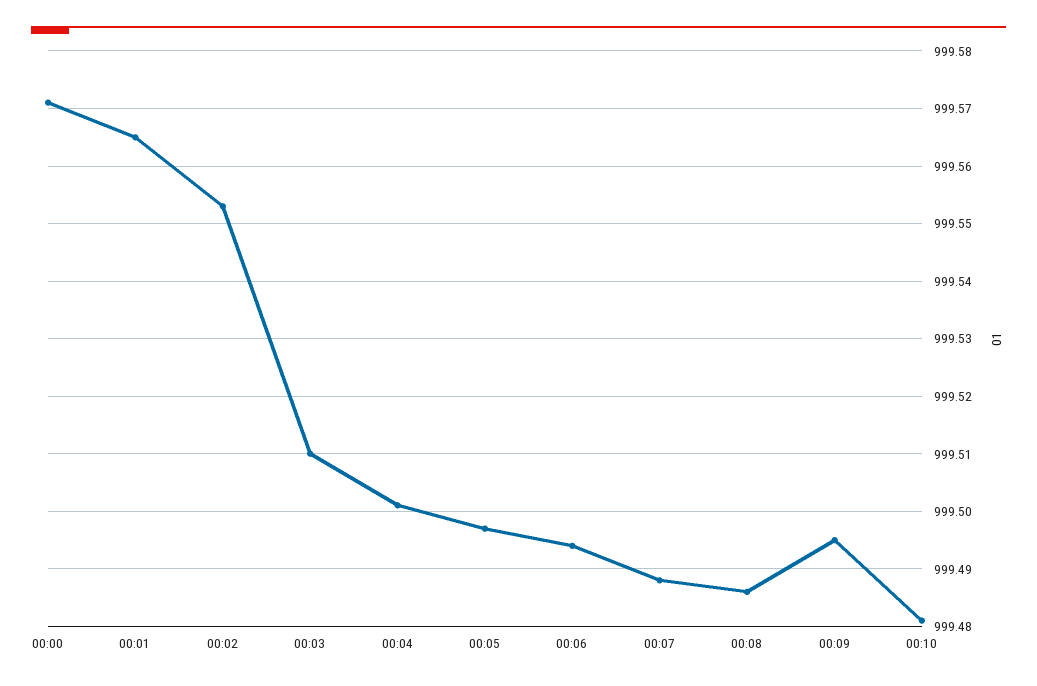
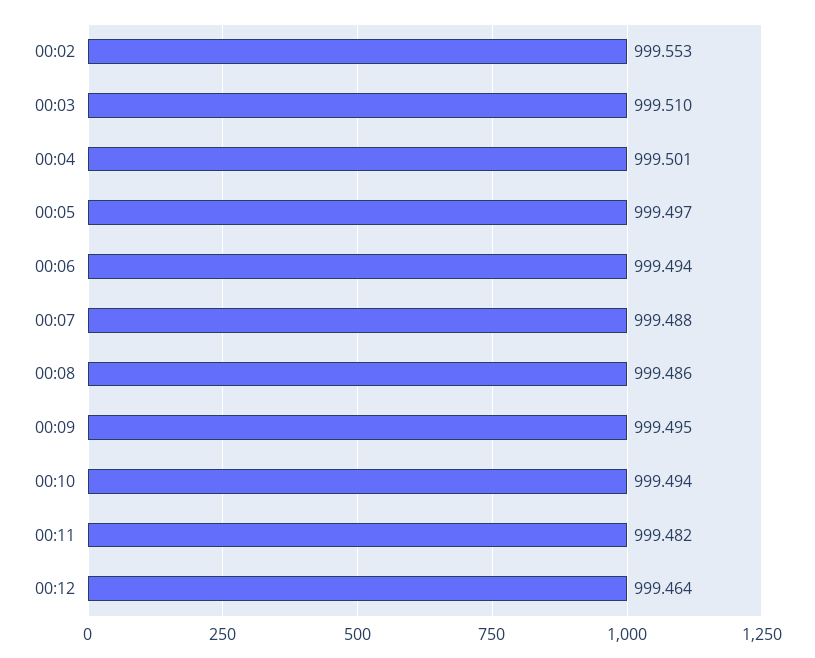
00:00: 999.57 -> none
00:01: 999.565 -> none
00:10: 999.48 -> 999.494
00:11: none -> 999.482
00:12: none -> 999.464

